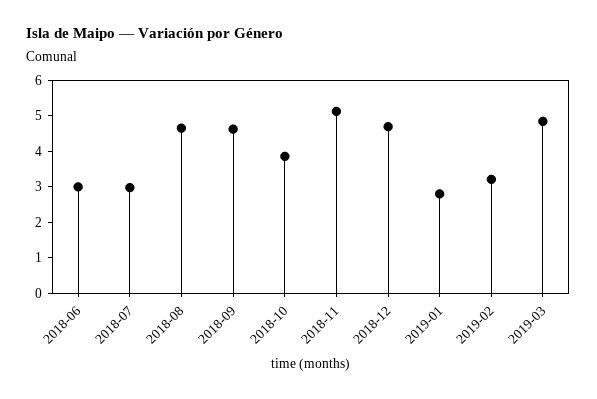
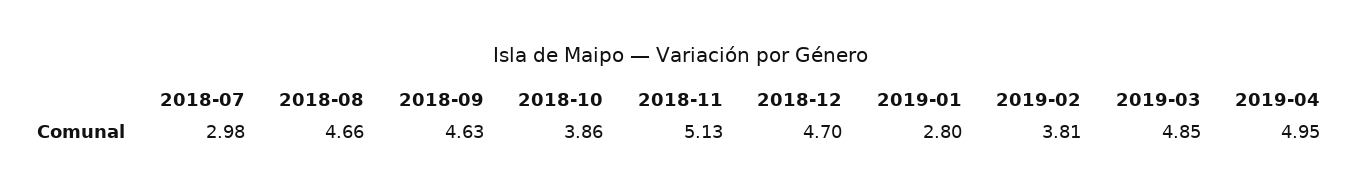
2018-06: 3 -> none
2019-02: 3.25 -> 3.81
2019-04: none -> 4.95

